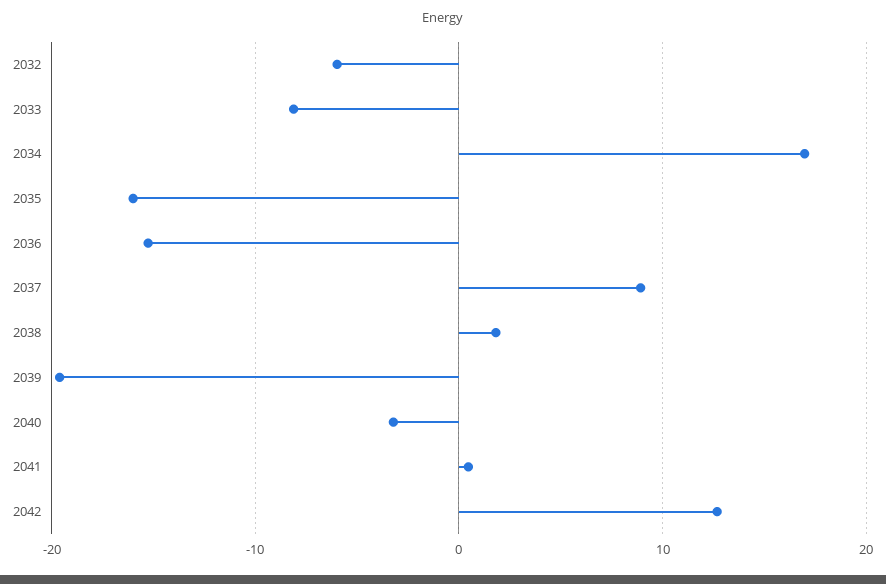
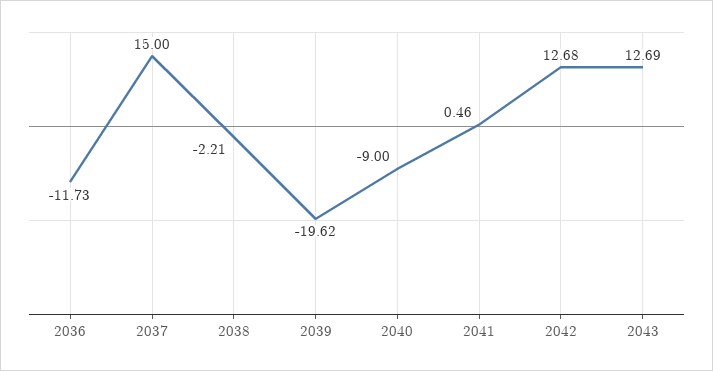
2032: -6 -> none
2033: -8 -> none
2034: 17 -> none
2035: -16 -> none
2036: -15 -> -11.73
2037: 9 -> 15
2038: 2 -> -2.21
2040: -3 -> -9
2043: none -> 12.69

